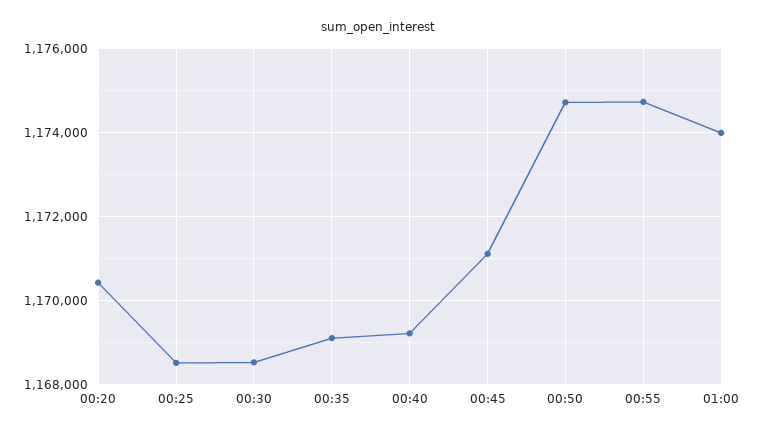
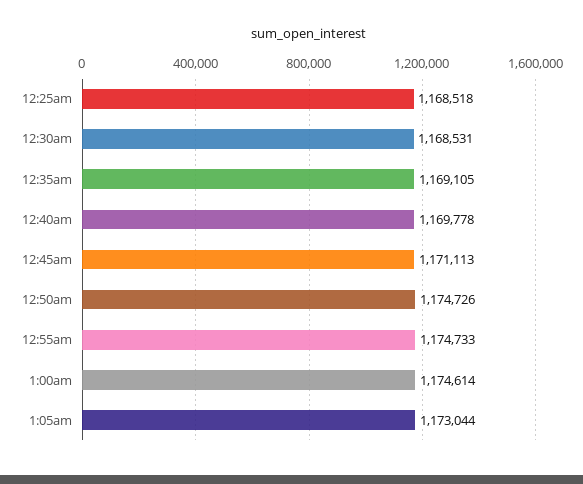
00:20: 1170400 -> none
00:40: 1169200 -> 1169778
01:00: 1174000 -> 1174614
1:05am: none -> 1173044

